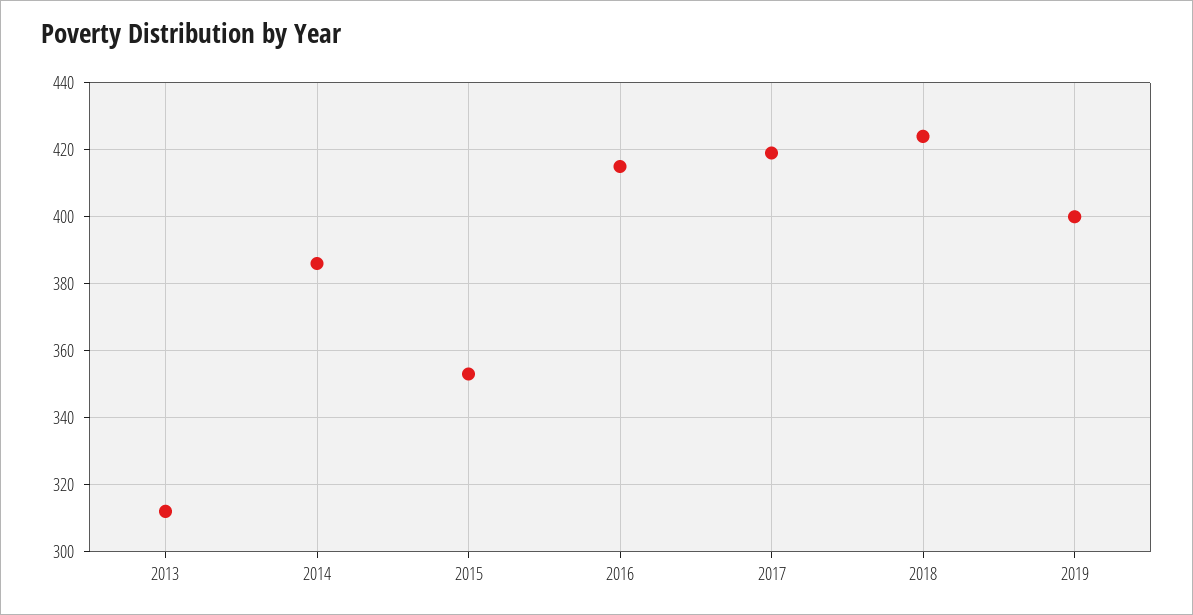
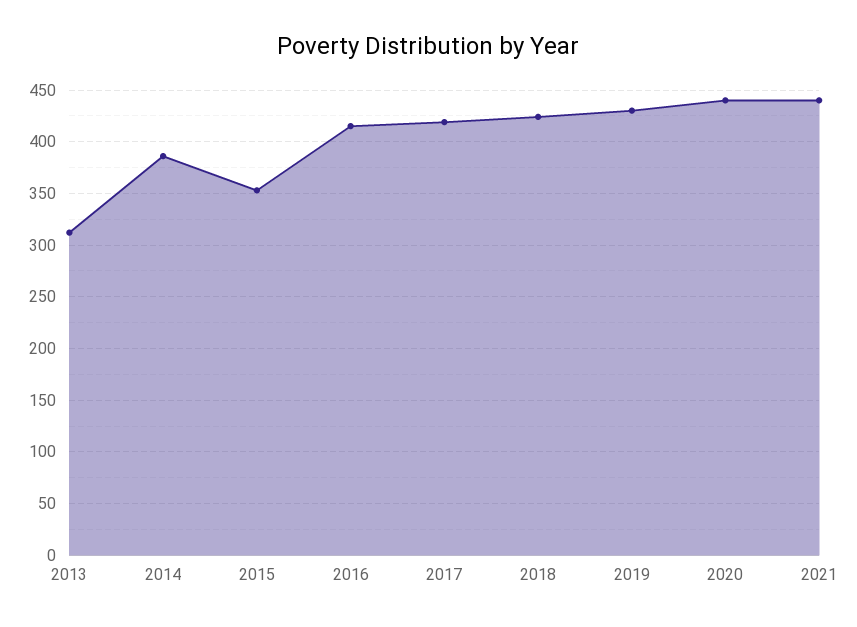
2019: 400 -> 430
2020: none -> 440
2021: none -> 440

